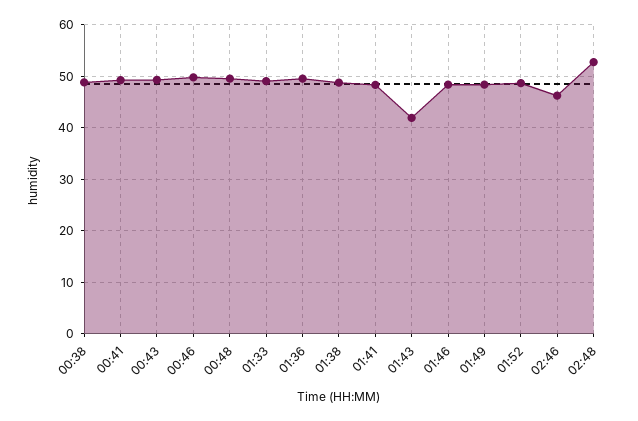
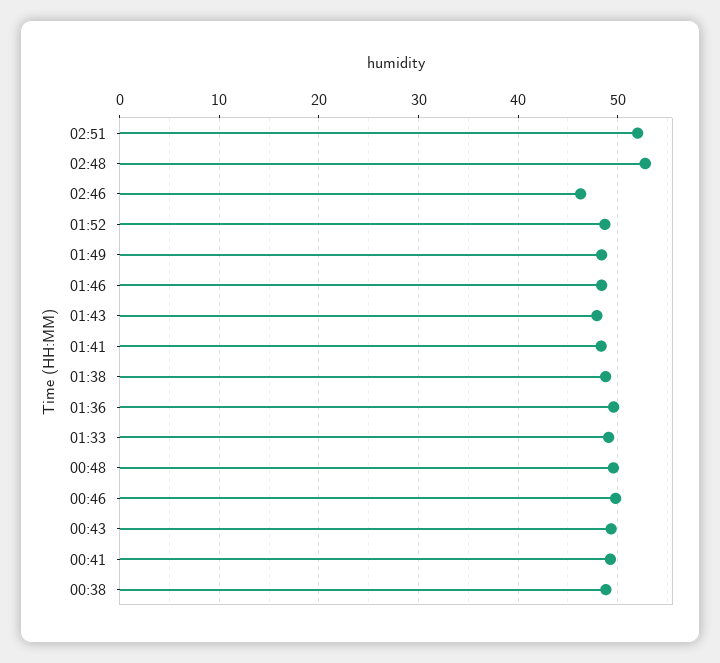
01:43: 42 -> 48
02:51: none -> 52

